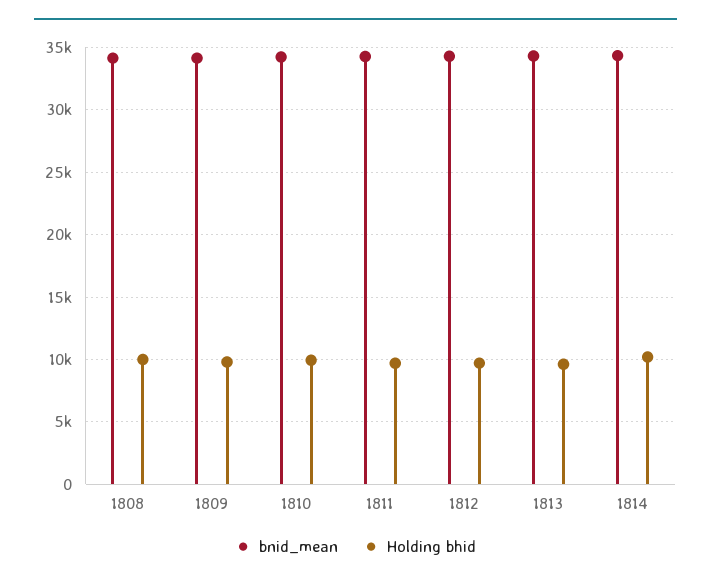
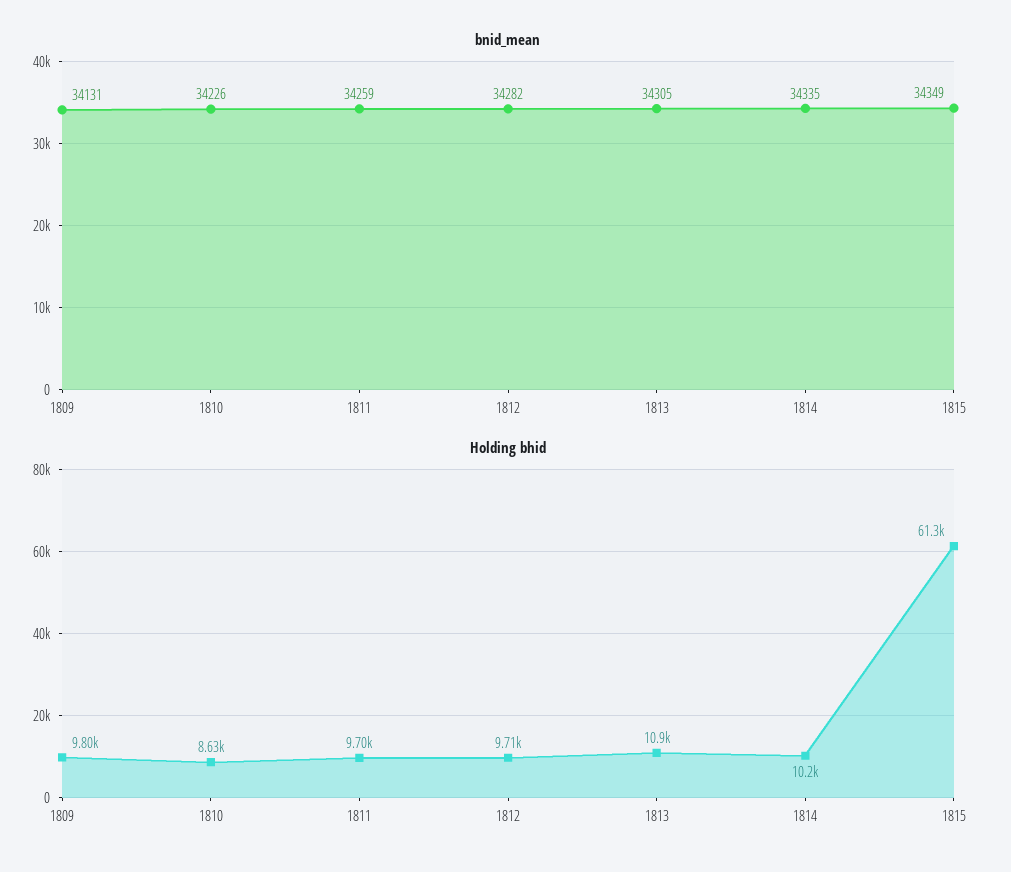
bnid_mean, 1808: 34000 -> none
Holding bhid, 1808: 10000 -> none
Holding bhid, 1810: 10000 -> 8630
Holding bhid, 1813: 9500 -> 10900
bnid_mean, 1815: none -> 34349
Holding bhid, 1815: none -> 61300

